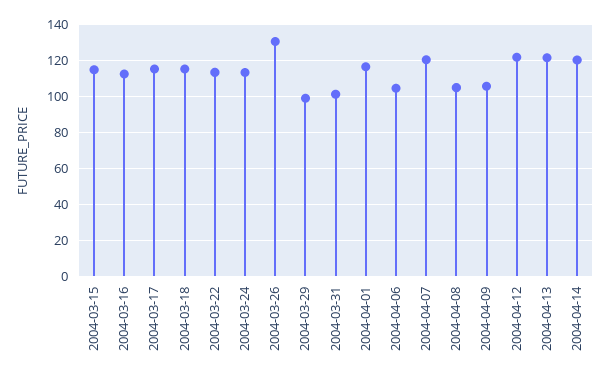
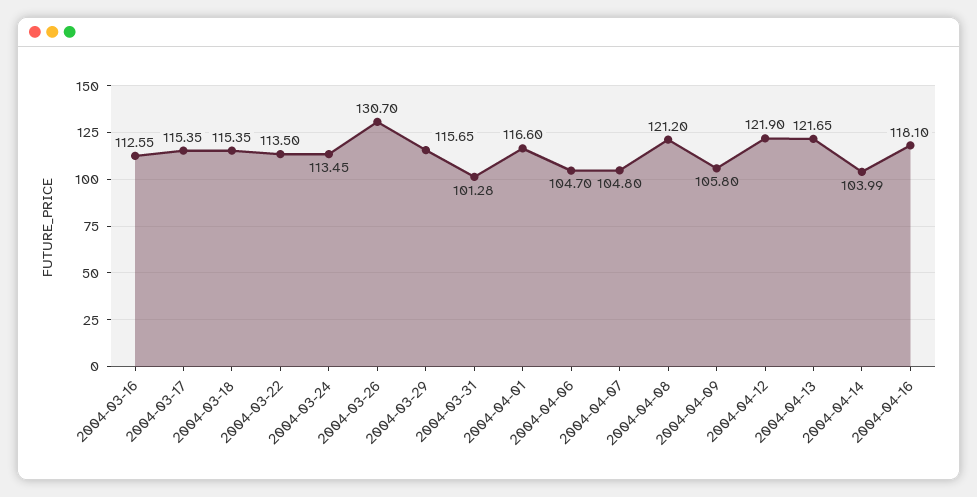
2004-03-15: 115 -> none
2004-03-29: 100 -> 115.65
2004-04-07: 120 -> 104.8
2004-04-08: 105 -> 121.2
2004-04-14: 120 -> 103.99
2004-04-16: none -> 118.1

